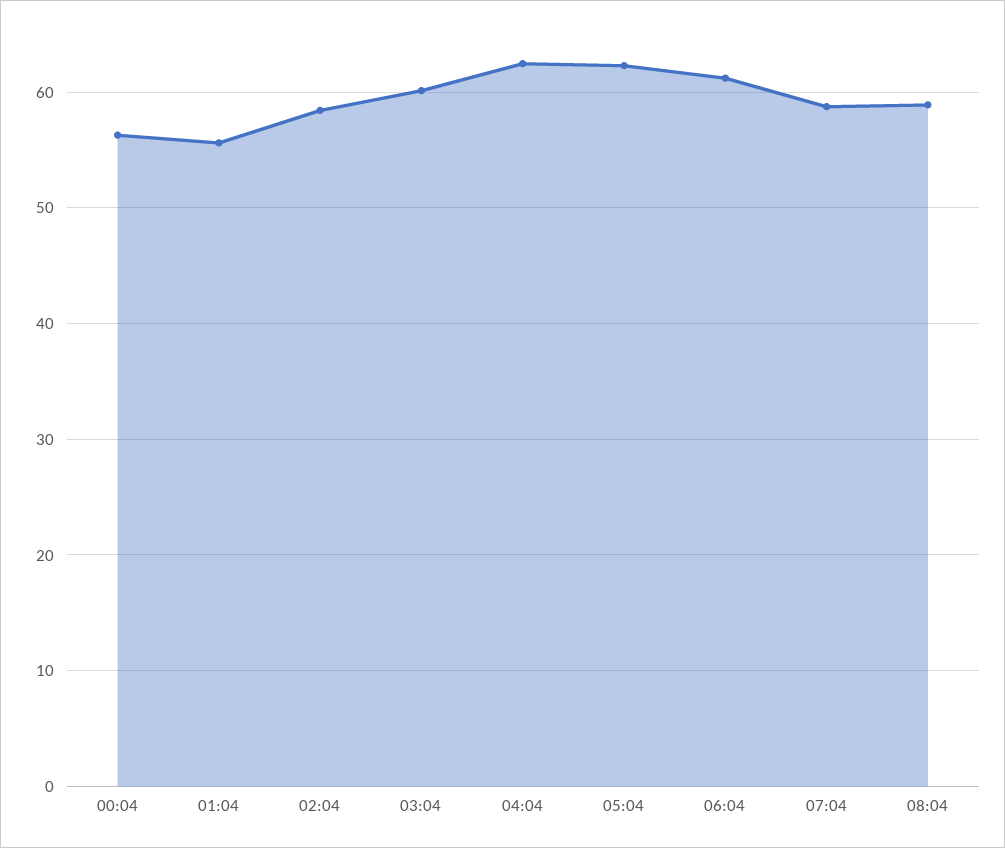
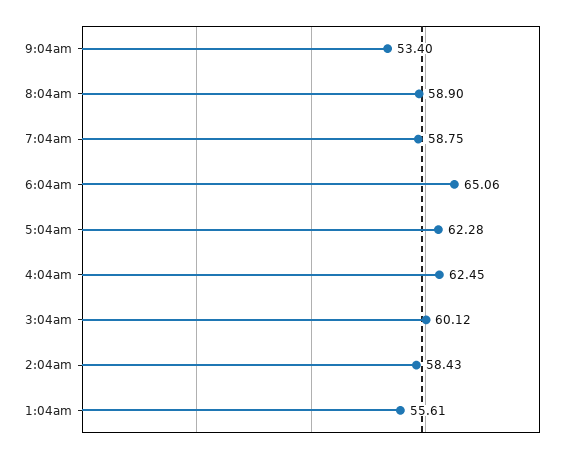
00:04: 56 -> none
06:04: 61 -> 65.06
9:04am: none -> 53.4

